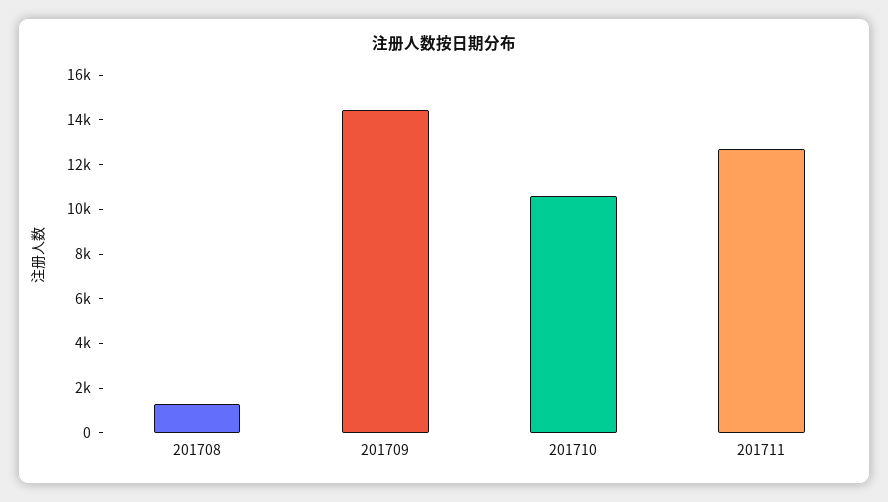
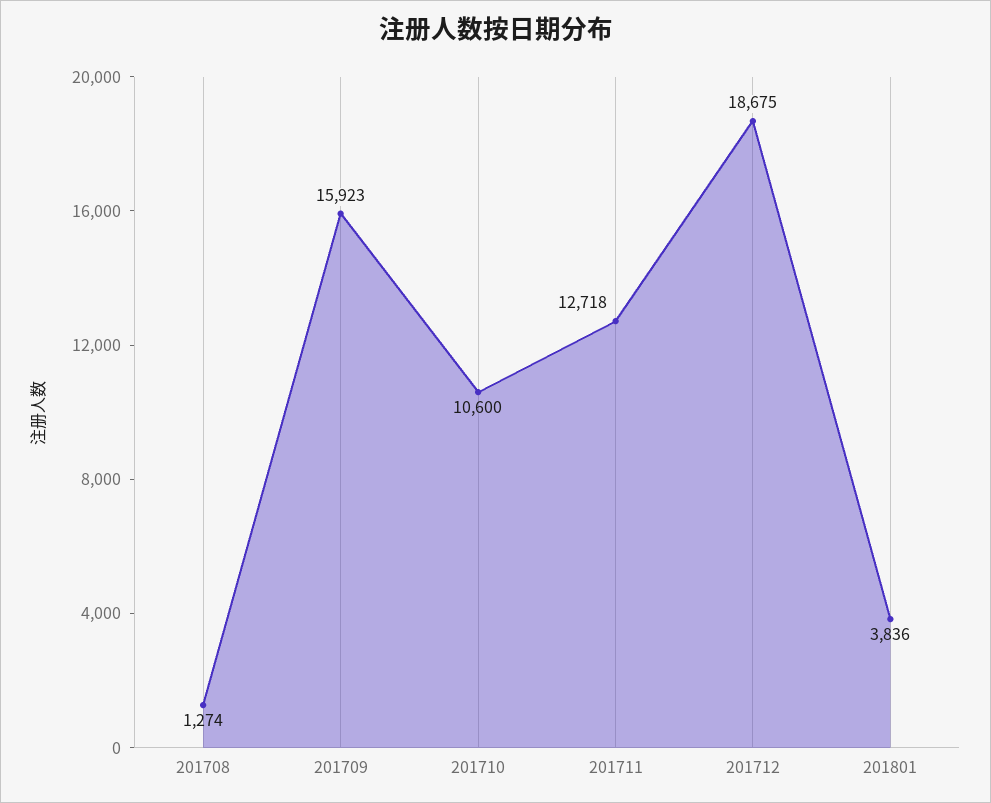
201709: 14500 -> 15923
201712: none -> 18675
201801: none -> 3836

